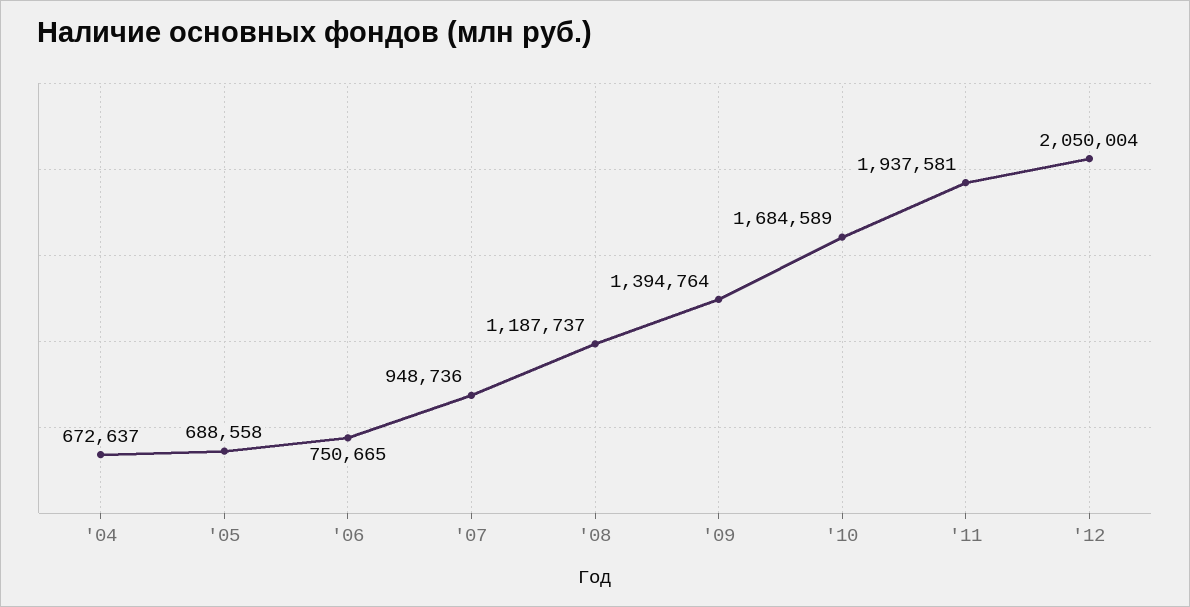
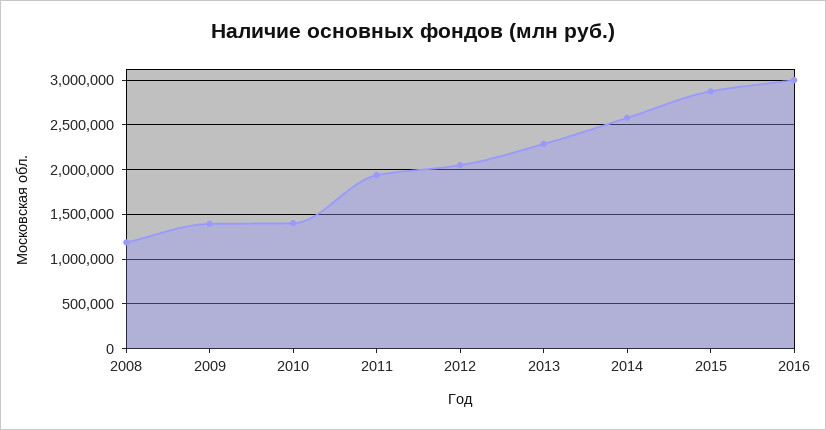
'04: 672637 -> none
'05: 688558 -> none
'06: 750665 -> none
'07: 948736 -> none
'10: 1684589 -> 1400000
2013: none -> 2300000
2014: none -> 2600000
2015: none -> 2900000
2016: none -> 3000000

